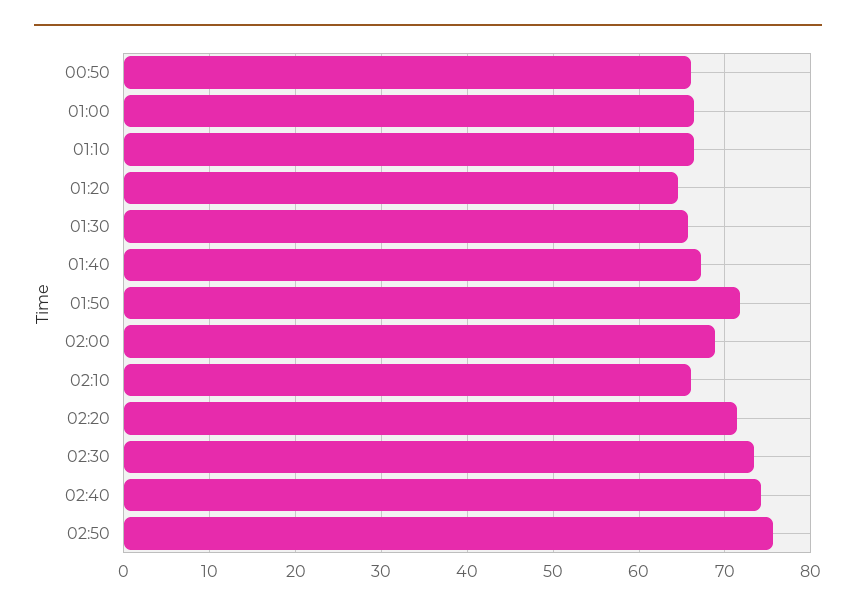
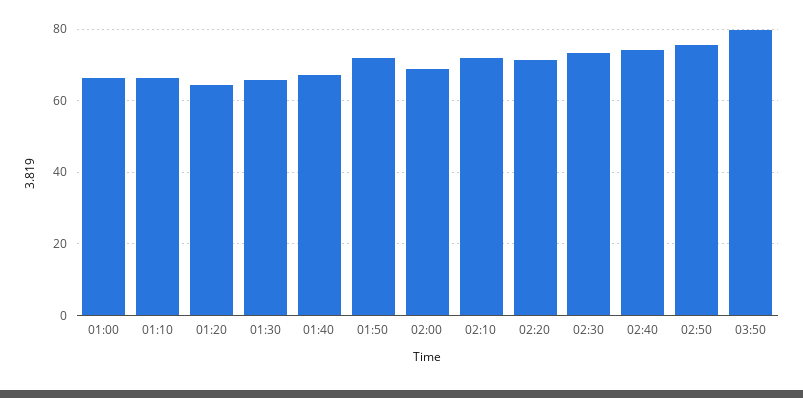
00:50: 66 -> none
02:10: 66 -> 72
03:50: none -> 80

